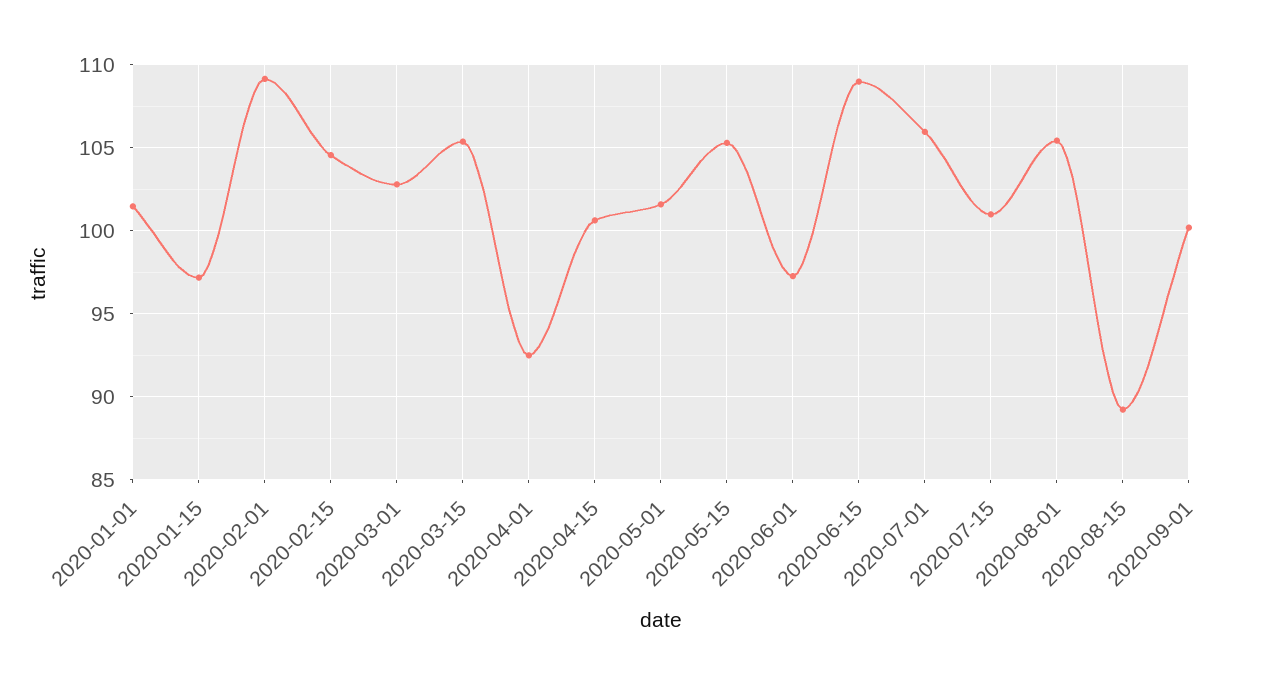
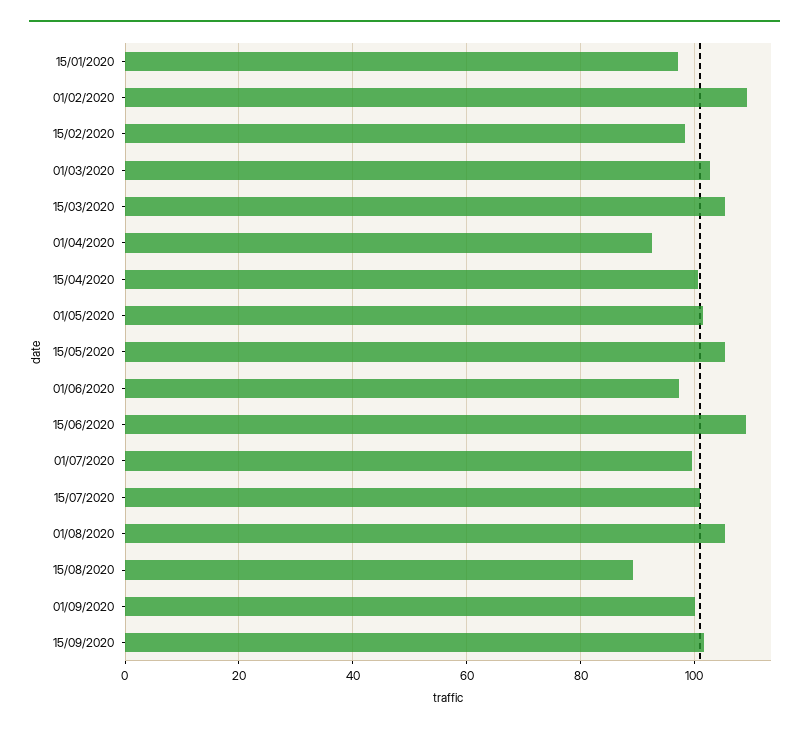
2020-01-01: 101.5 -> none
2020-02-15: 104.5 -> 98
2020-07-01: 106 -> 100
15/09/2020: none -> 102

